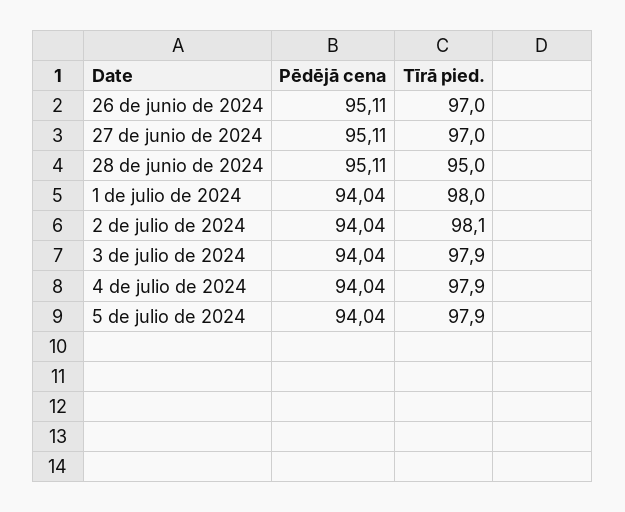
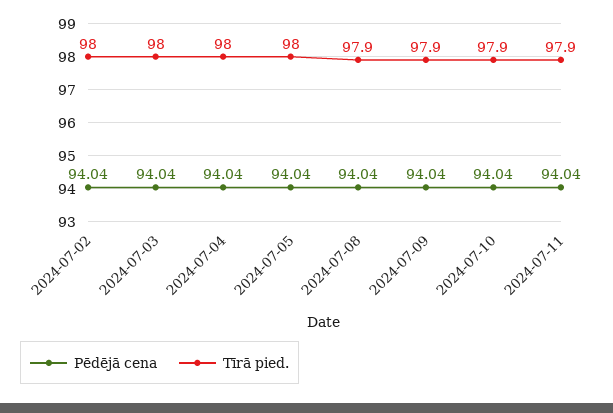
Pēdējā cena, 26 de junio de 2024: 95.11 -> none
Tīrā pied., 26 de junio de 2024: 97 -> none
Pēdējā cena, 27 de junio de 2024: 95.11 -> none
Tīrā pied., 27 de junio de 2024: 97 -> none
Pēdējā cena, 28 de junio de 2024: 95.11 -> none
Tīrā pied., 28 de junio de 2024: 95 -> none
Pēdējā cena, 1 de julio de 2024: 94.04 -> none
Tīrā pied., 1 de julio de 2024: 98 -> none
Tīrā pied., 2 de julio de 2024: 98.1 -> 98
Tīrā pied., 3 de julio de 2024: 97.9 -> 98
Tīrā pied., 4 de julio de 2024: 97.9 -> 98
Tīrā pied., 5 de julio de 2024: 97.9 -> 98
Pēdējā cena, 2024-07-08: none -> 94.04
Tīrā pied., 2024-07-08: none -> 97.9
Pēdējā cena, 2024-07-09: none -> 94.04
Tīrā pied., 2024-07-09: none -> 97.9
Pēdējā cena, 2024-07-10: none -> 94.04
Tīrā pied., 2024-07-10: none -> 97.9
Pēdējā cena, 2024-07-11: none -> 94.04
Tīrā pied., 2024-07-11: none -> 97.9

